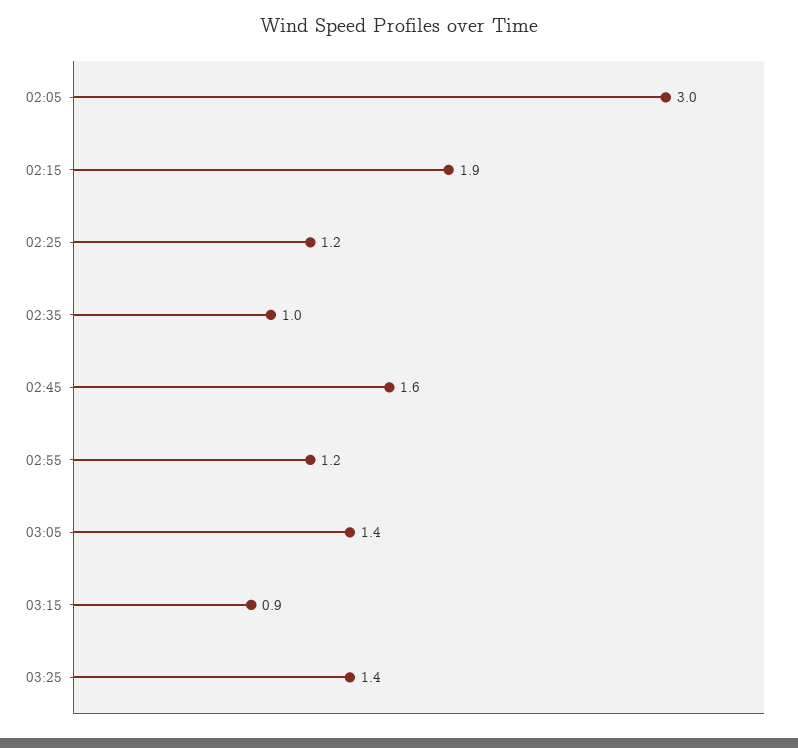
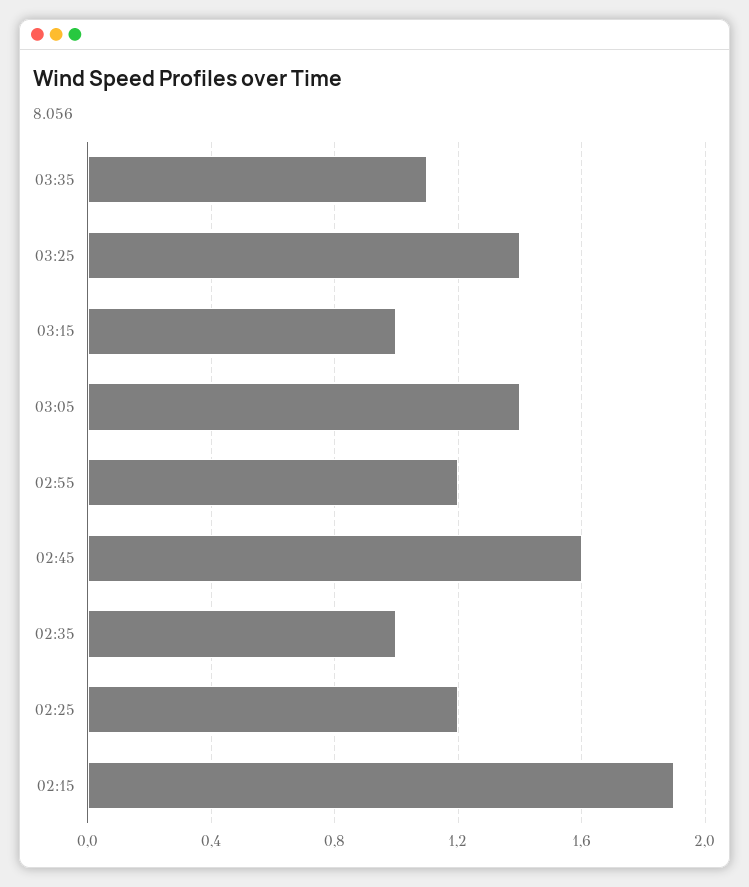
02:05: 3 -> none
03:15: 0.9 -> 1
03:35: none -> 1.1

